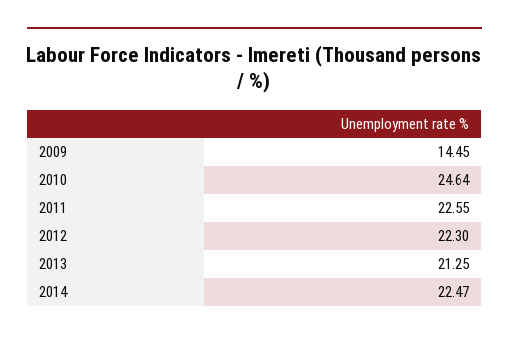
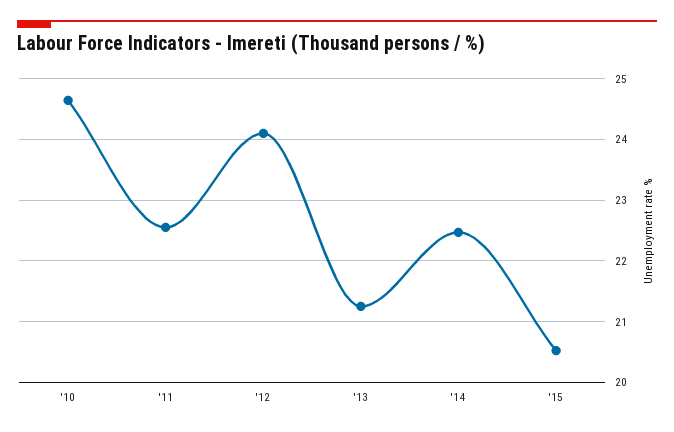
2009: 14.45 -> none
2012: 22.3 -> 24.1
'15: none -> 20.5

